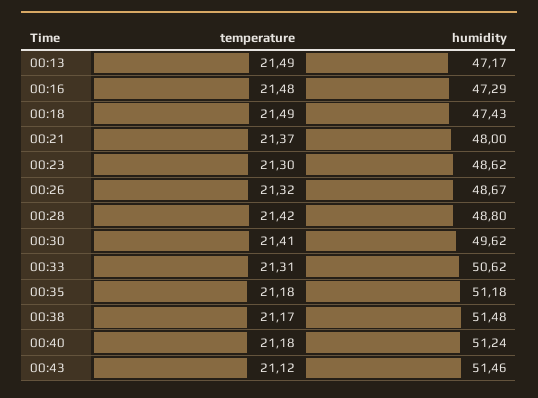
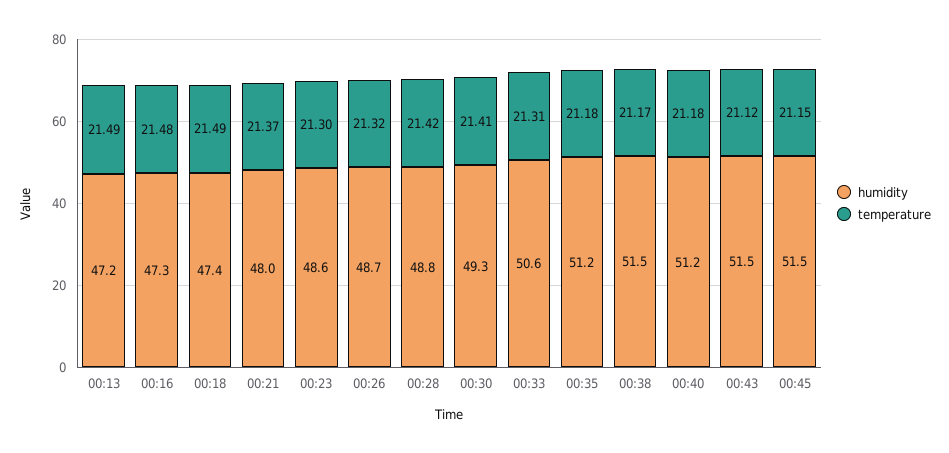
humidity, 00:30: 49.62 -> 49.3
humidity, 00:45: none -> 51.5
temperature, 00:45: none -> 21.15

